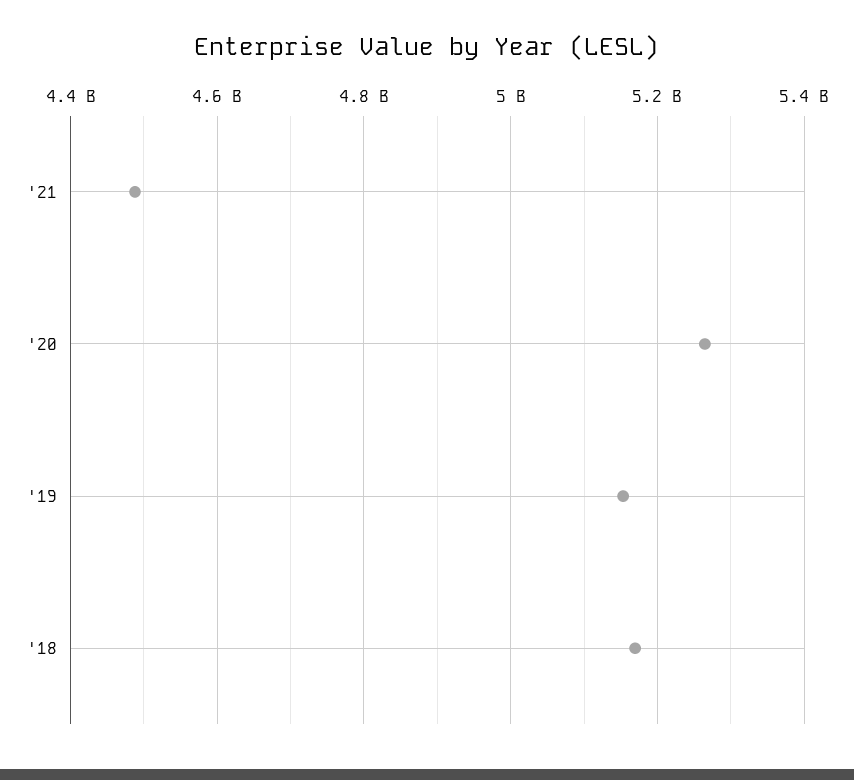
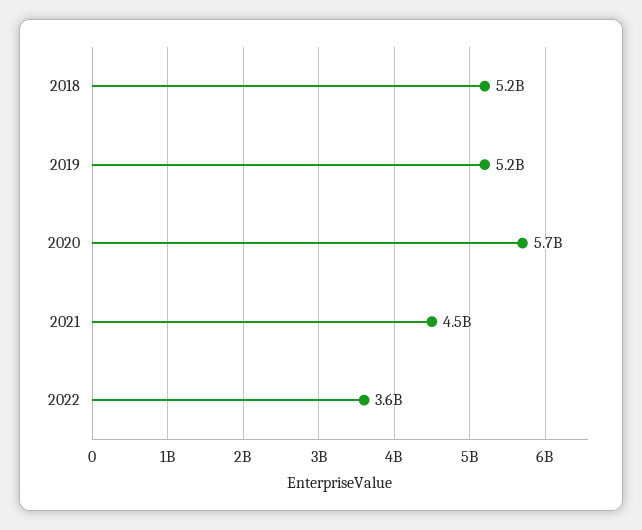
'20: 5260000000 -> 5700000000
2022: none -> 3600000000

